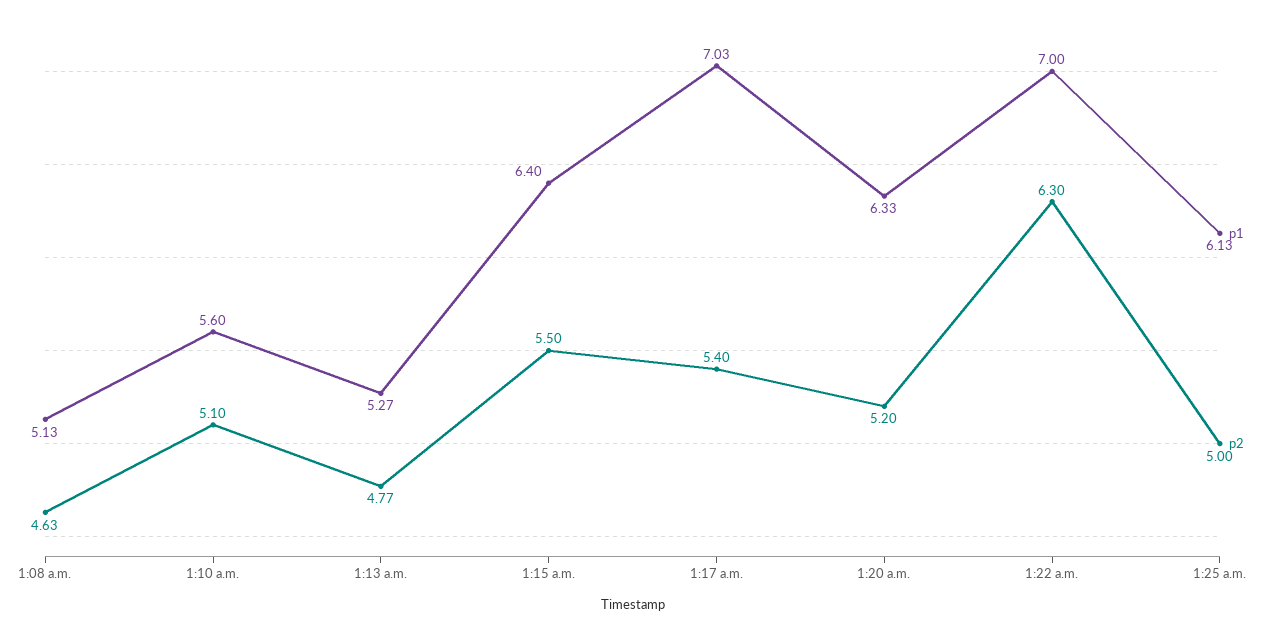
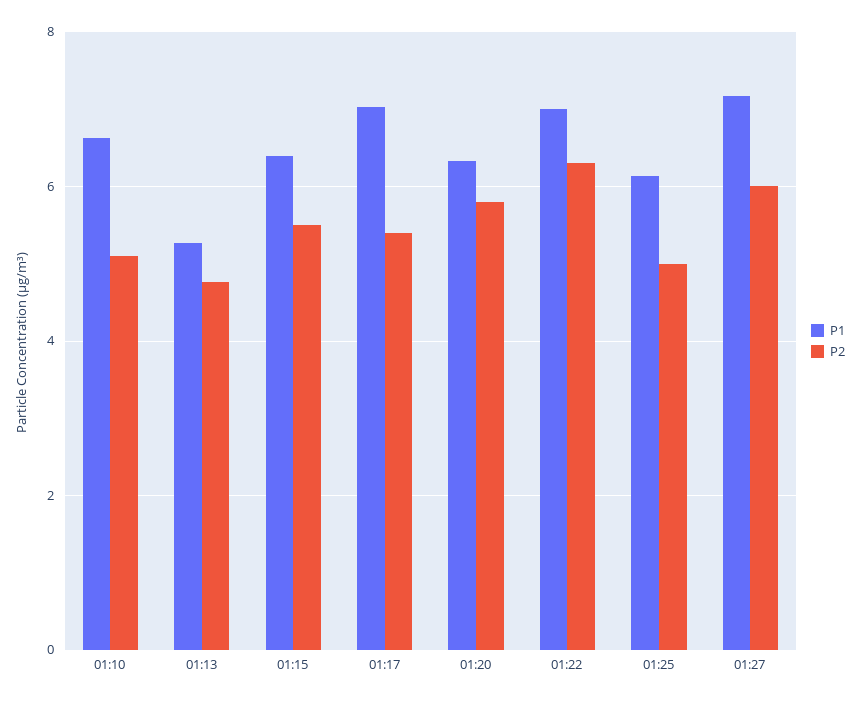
p1, 1:08 a.m.: 5.13 -> none
p2, 1:08 a.m.: 4.63 -> none
p1, 1:10 a.m.: 5.6 -> 6.6
p2, 1:20 a.m.: 5.2 -> 5.8
p1, 01:27: none -> 7.2
p2, 01:27: none -> 6

